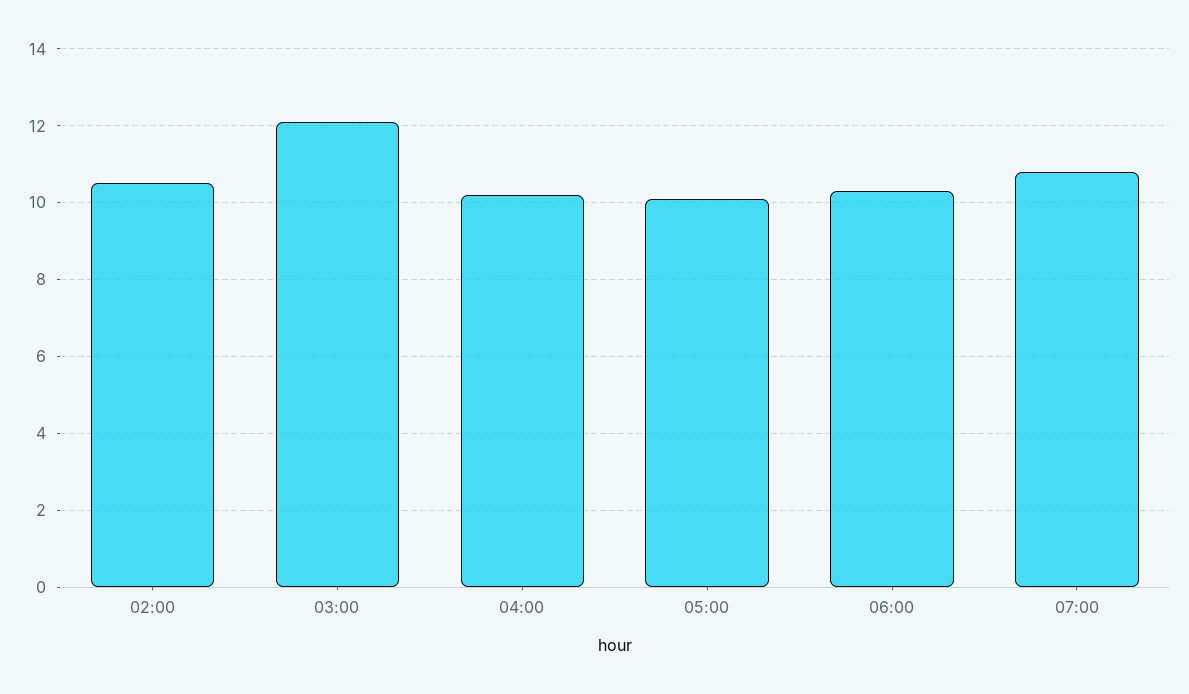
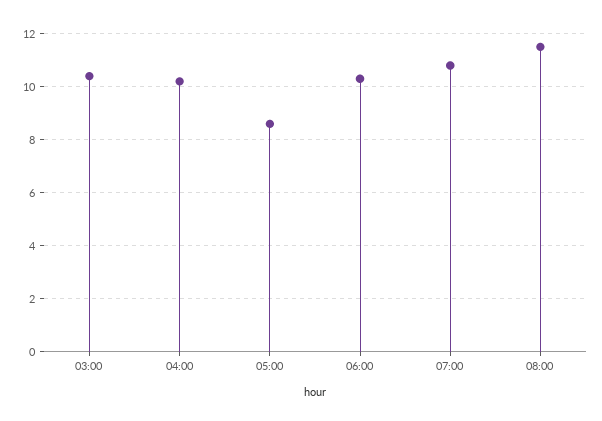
02:00: 10.5 -> none
03:00: 12 -> 10.5
05:00: 10 -> 8.5
08:00: none -> 11.5

